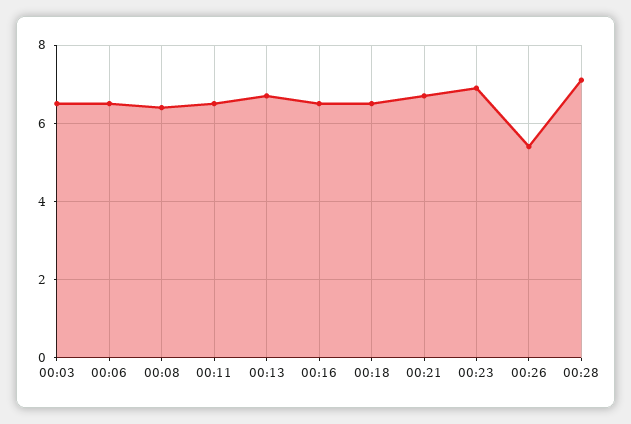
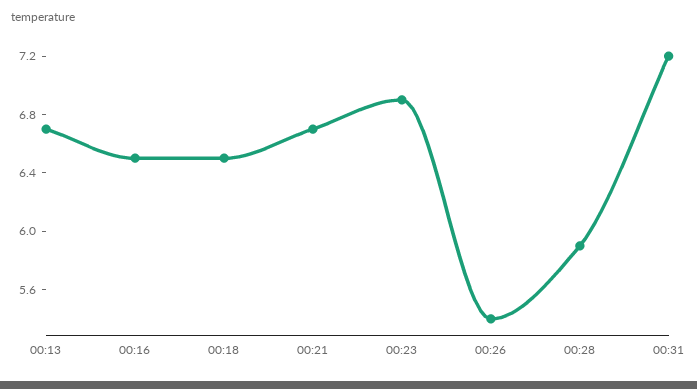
00:03: 6.5 -> none
00:06: 6.5 -> none
00:08: 6.5 -> none
00:11: 6.5 -> none
00:28: 7 -> 5.9
00:31: none -> 7.2

